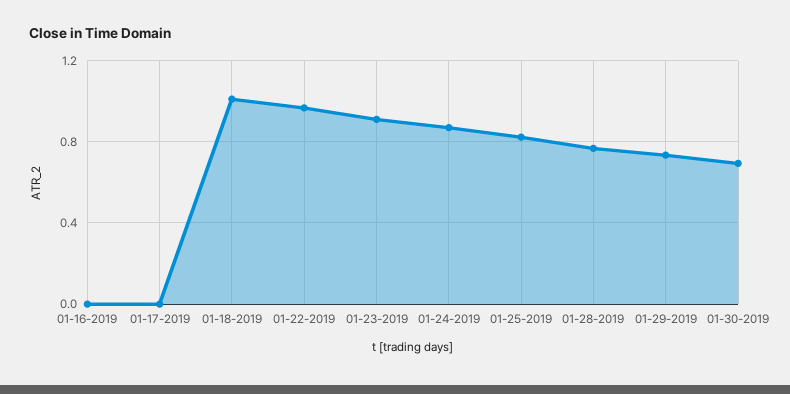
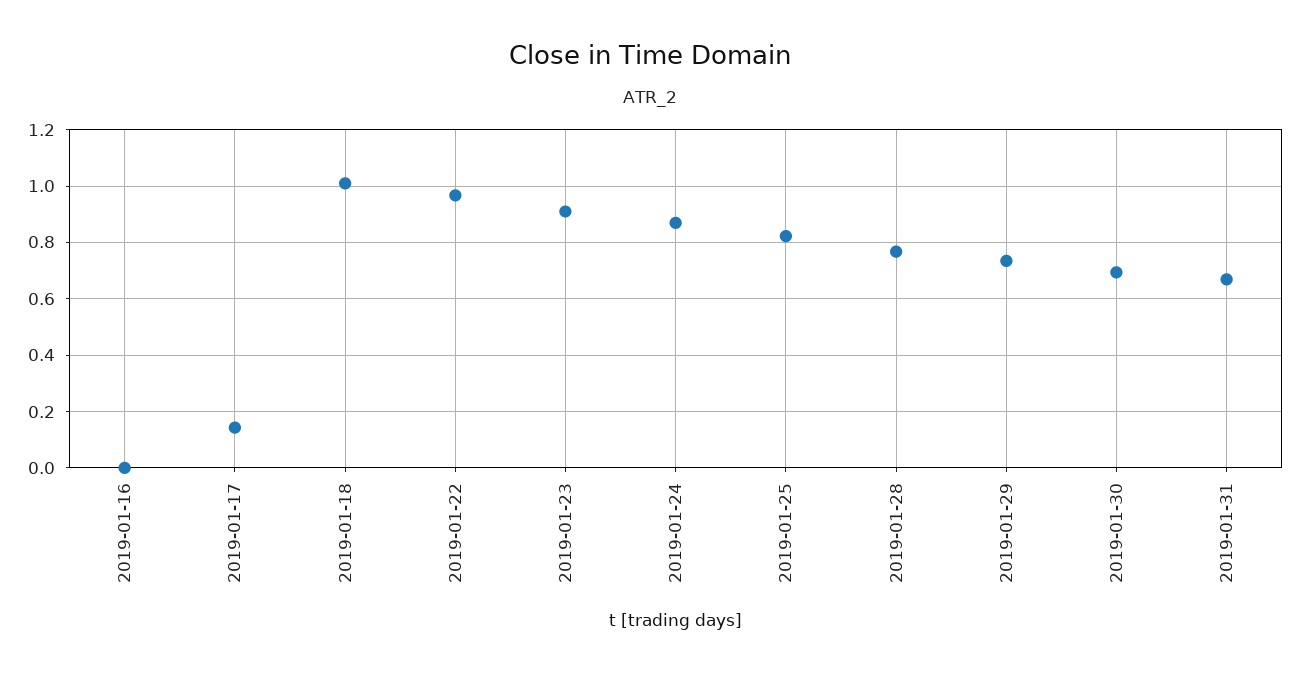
01-17-2019: 0 -> 0.15
2019-01-31: none -> 0.675

